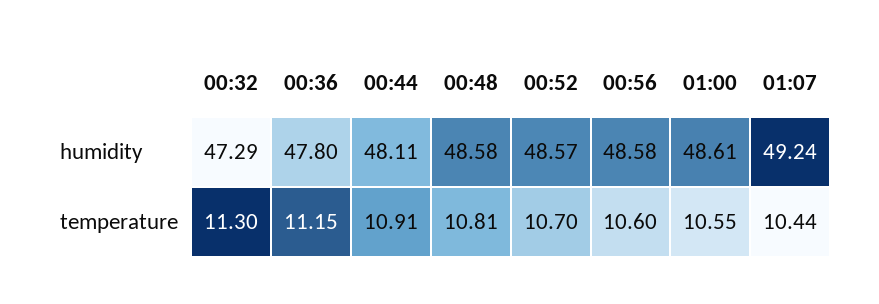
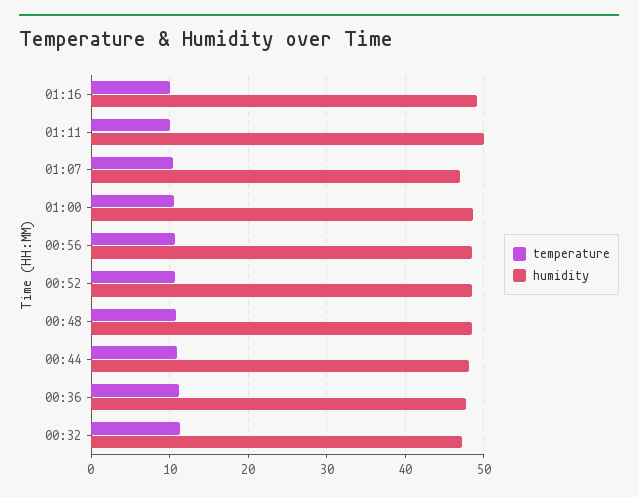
humidity, 01:07: 49.24 -> 47
temperature, 01:16: none -> 10
humidity, 01:16: none -> 49
temperature, 01:11: none -> 10
humidity, 01:11: none -> 50

